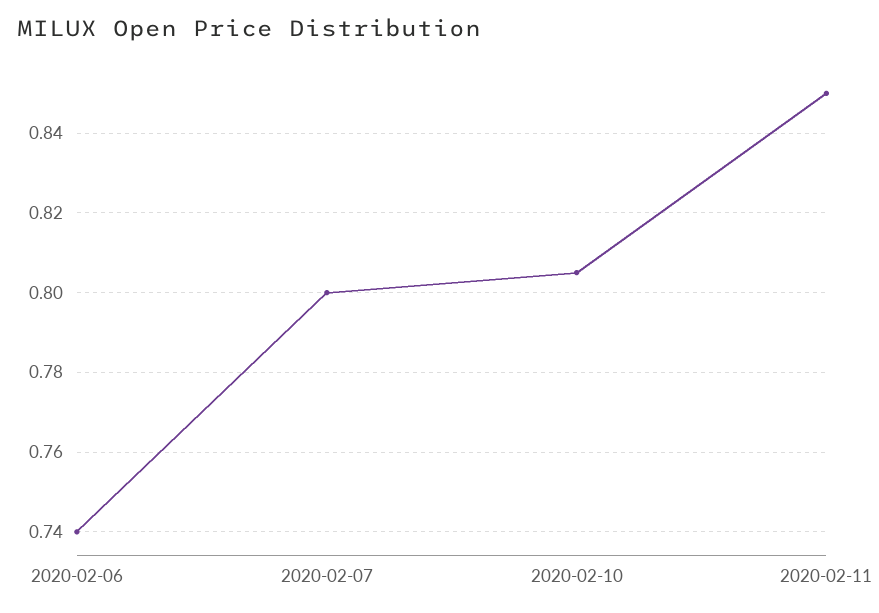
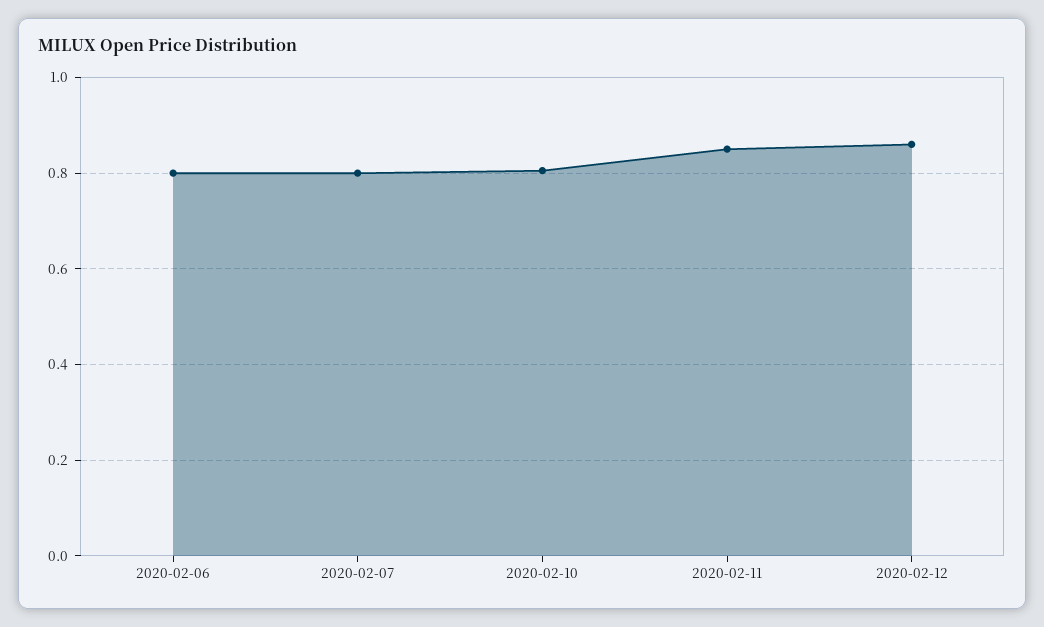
2020-02-06: 0.74 -> 0.8
2020-02-12: none -> 0.86

